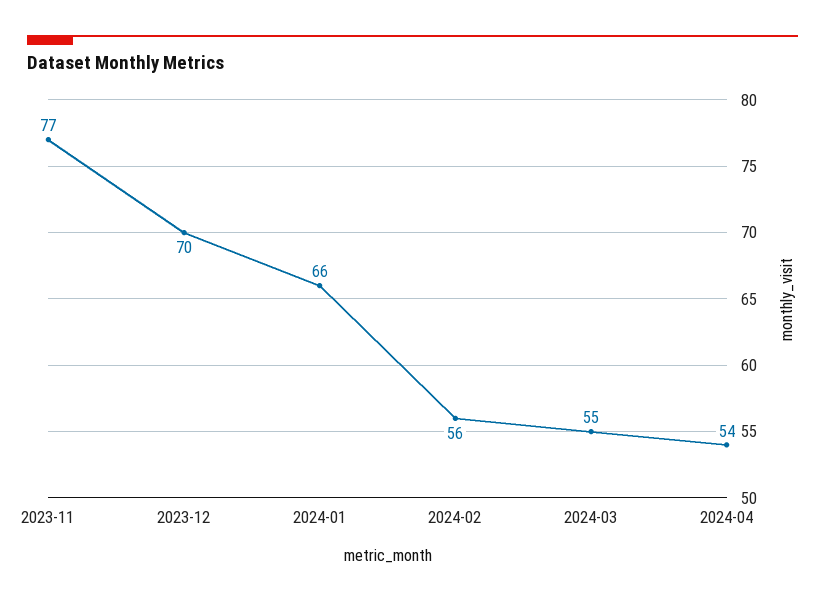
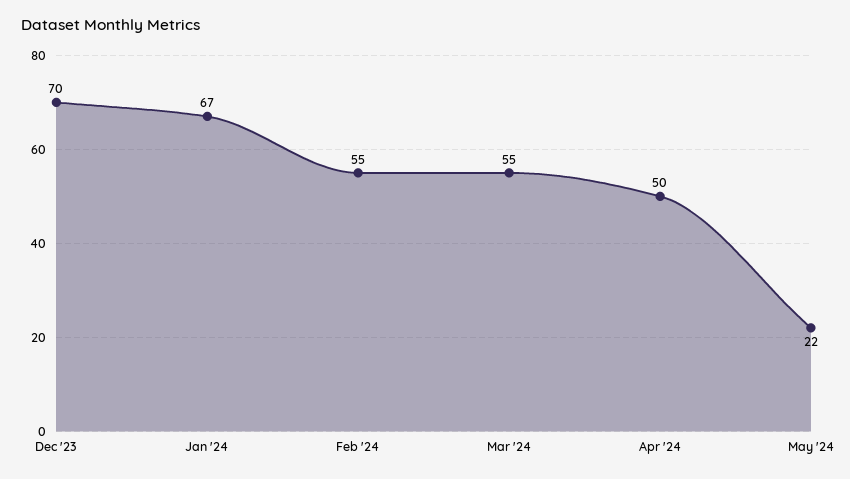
2023-11: 77 -> none
2024-01: 66 -> 67
2024-02: 56 -> 55
2024-04: 54 -> 50
May '24: none -> 22

